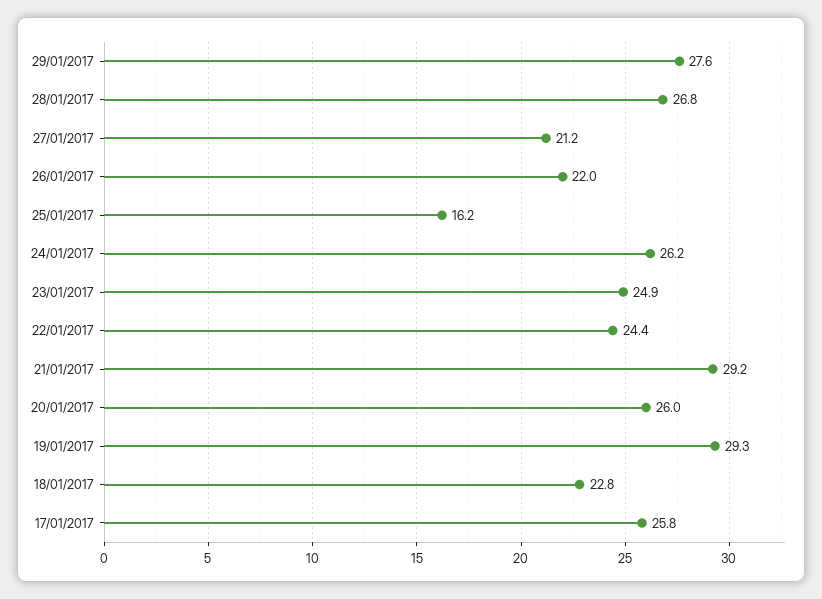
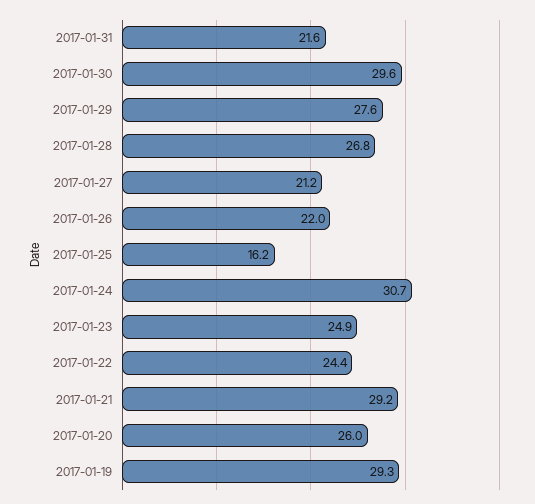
24/01/2017: 26.2 -> 30.7
18/01/2017: 22.8 -> none
17/01/2017: 25.8 -> none
2017-01-31: none -> 21.6
2017-01-30: none -> 29.6

